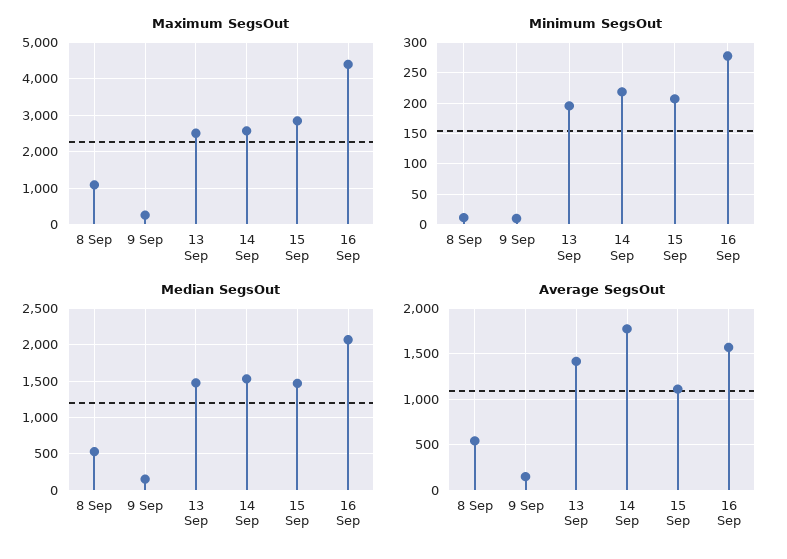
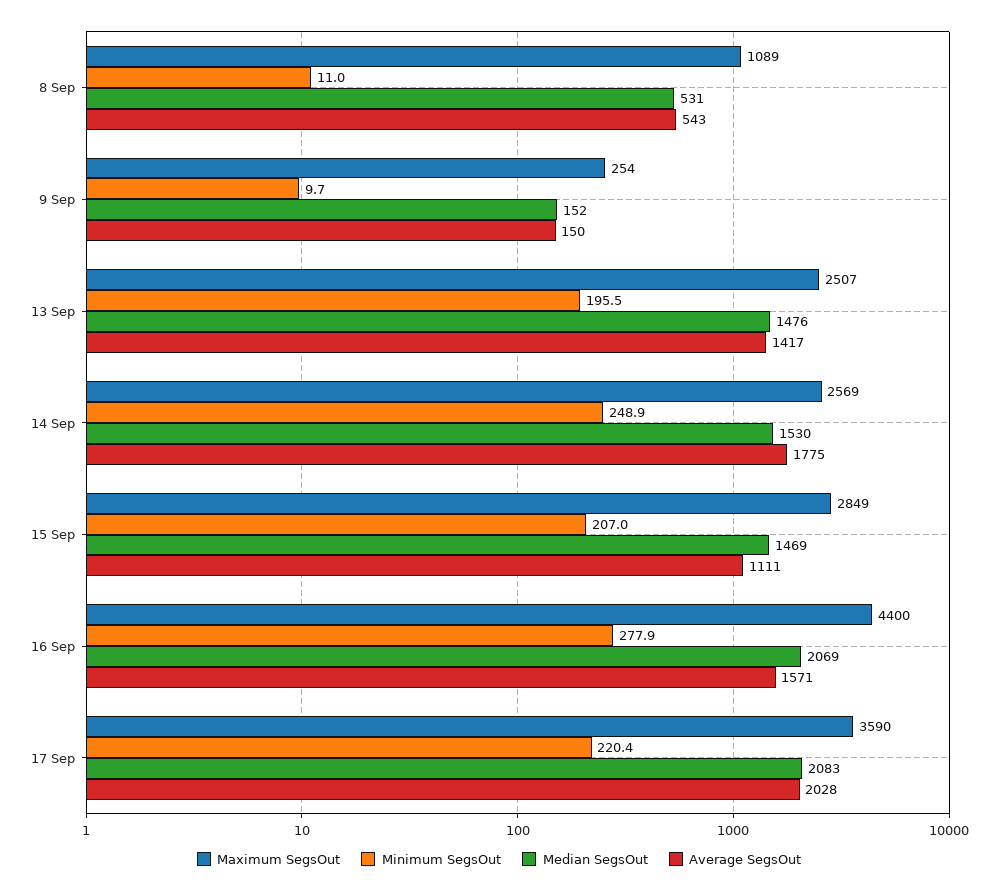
Minimum SegsOut, 14 Sep: 220 -> 248.9
Maximum SegsOut, 17 Sep: none -> 3590
Minimum SegsOut, 17 Sep: none -> 220.4
Median SegsOut, 17 Sep: none -> 2083
Average SegsOut, 17 Sep: none -> 2028

